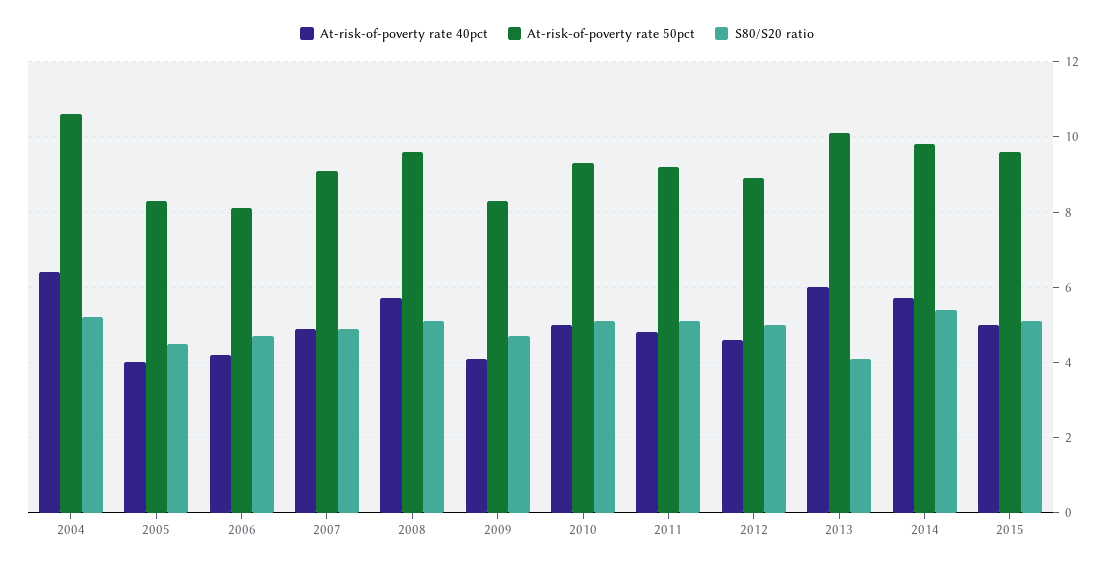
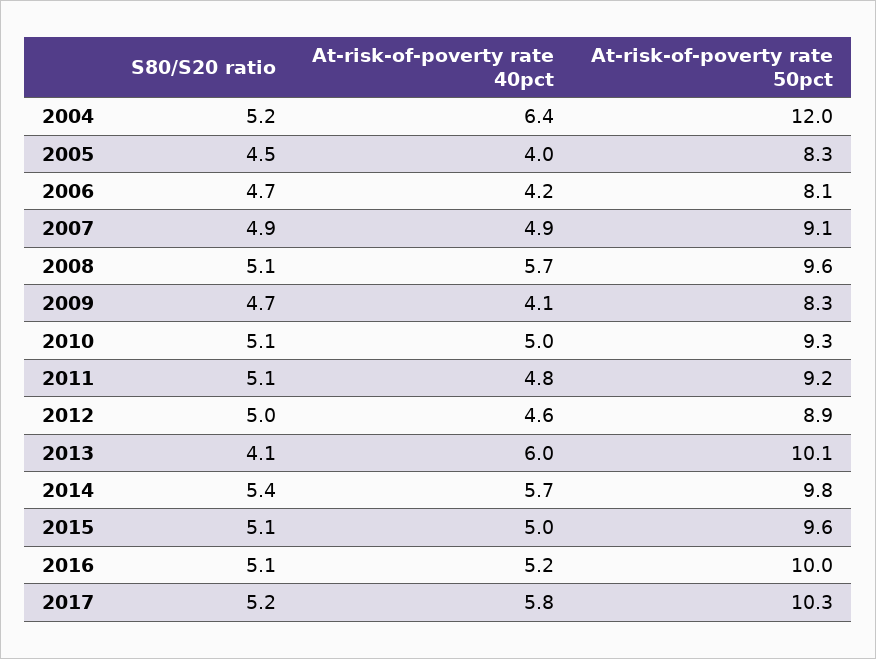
At-risk-of-poverty rate 50pct, 2004: 10.5 -> 12
S80/S20 ratio, 2016: none -> 5.1
At-risk-of-poverty rate 40pct, 2016: none -> 5.2
At-risk-of-poverty rate 50pct, 2016: none -> 10
S80/S20 ratio, 2017: none -> 5.2
At-risk-of-poverty rate 40pct, 2017: none -> 5.8
At-risk-of-poverty rate 50pct, 2017: none -> 10.3

